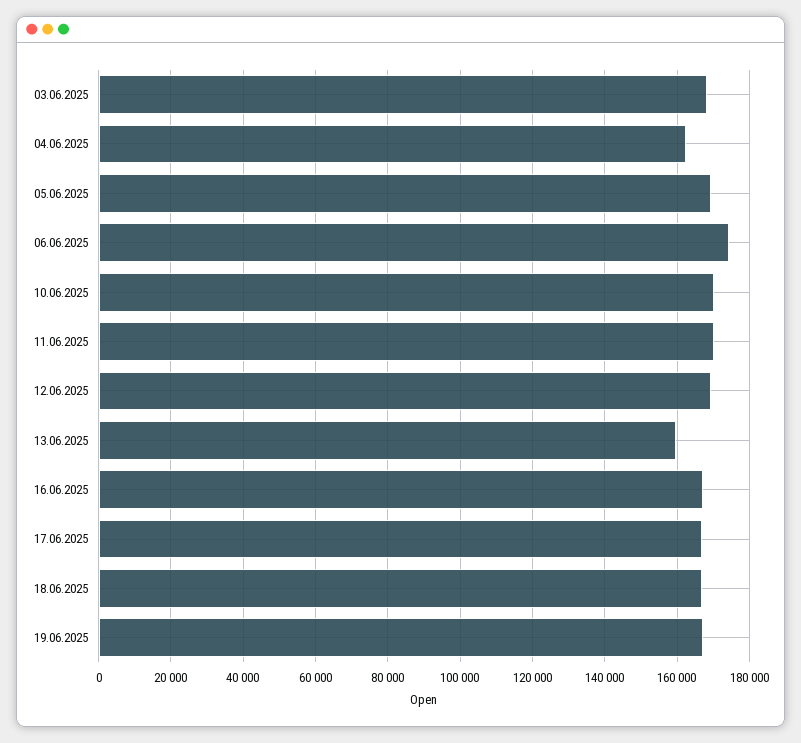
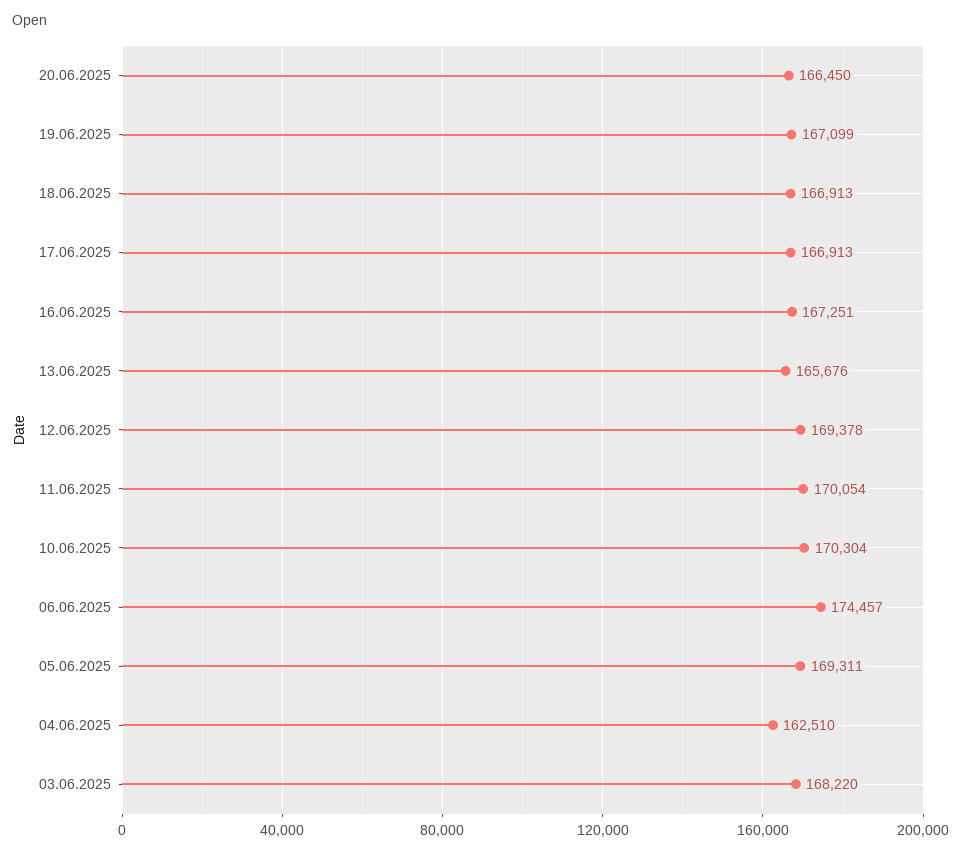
13.06.2025: 160000 -> 165676
20.06.2025: none -> 166450

